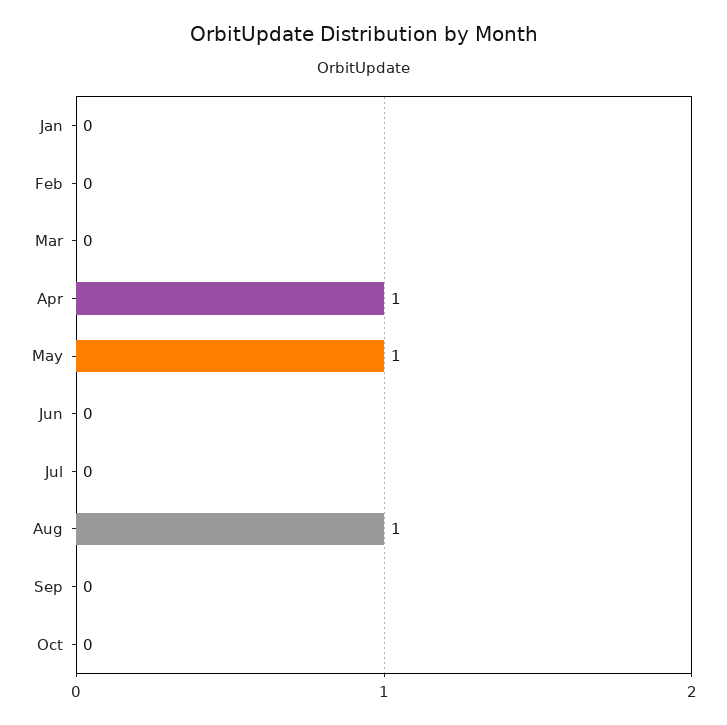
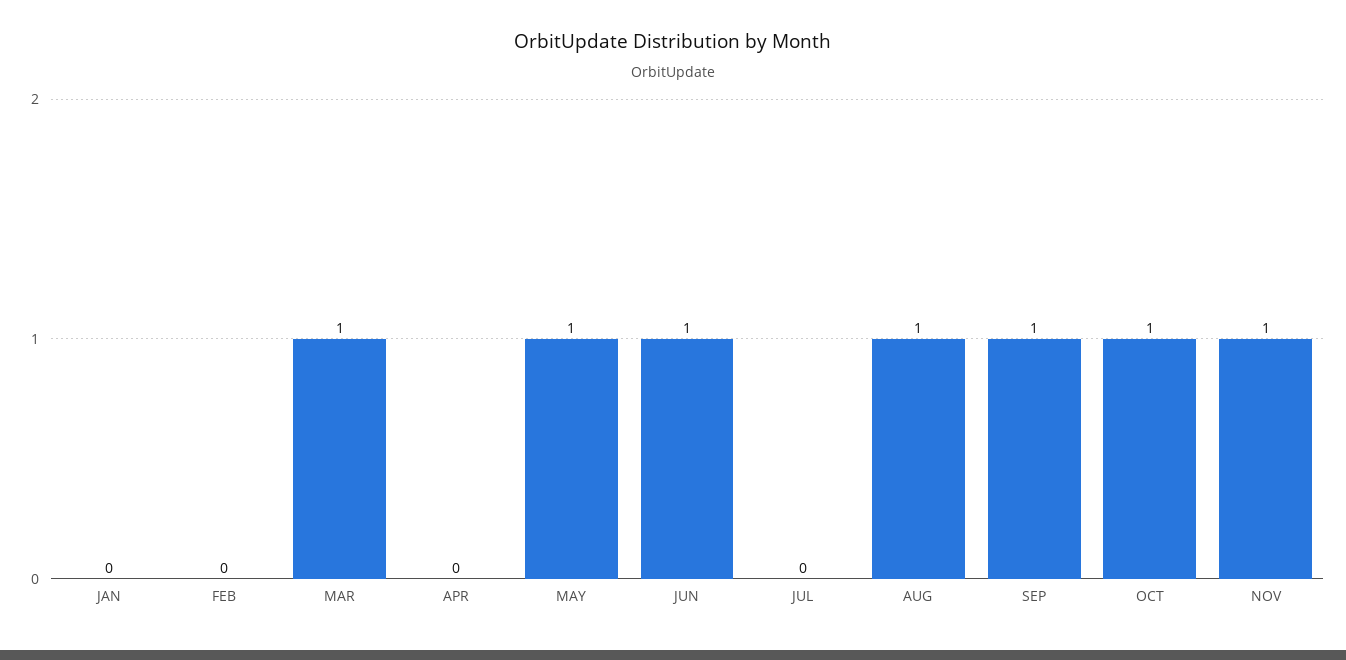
Mar: 0 -> 1
Apr: 1 -> 0
Jun: 0 -> 1
Sep: 0 -> 1
Oct: 0 -> 1
NOV: none -> 1

